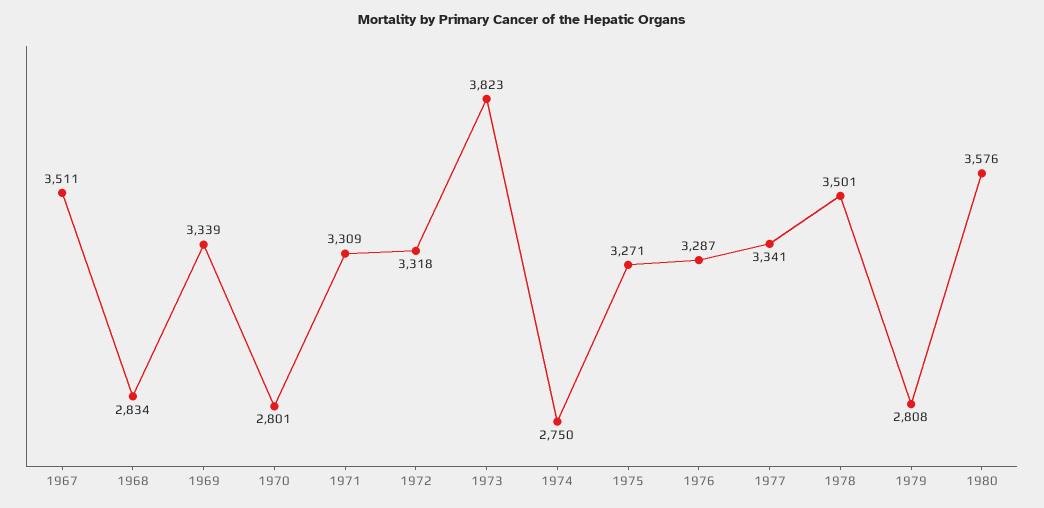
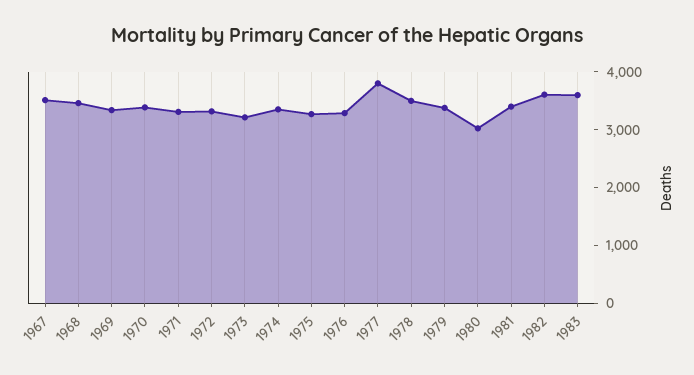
1968: 2834 -> 3400
1970: 2801 -> 3400
1973: 3823 -> 3200
1974: 2750 -> 3400
1977: 3341 -> 3800
1979: 2808 -> 3400
1980: 3576 -> 3000
1981: none -> 3400
1982: none -> 3600
1983: none -> 3600

